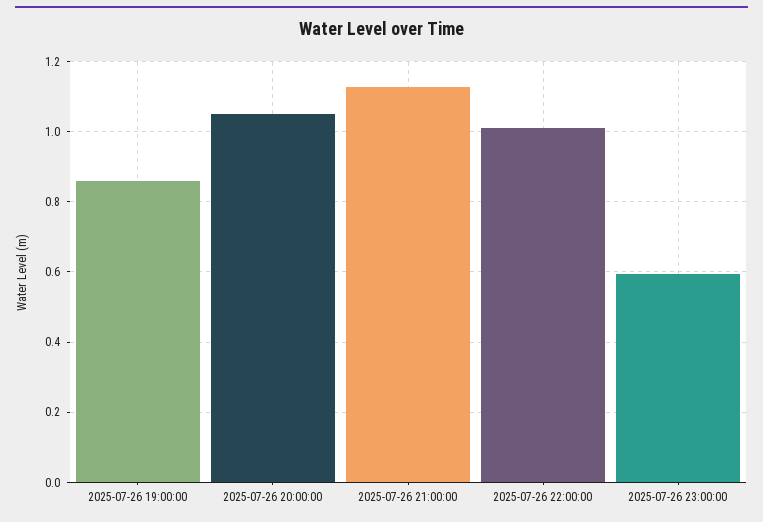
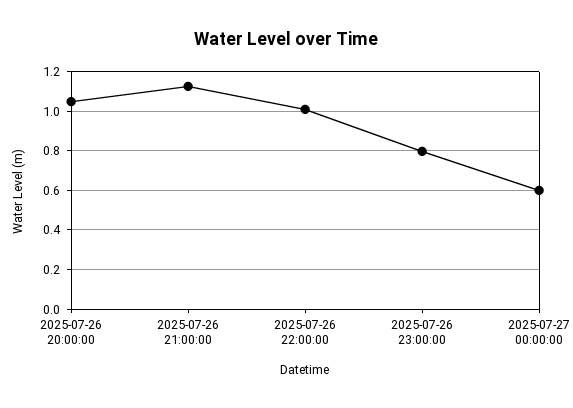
2025-07-26 19:00:00: 0.86 -> none
2025-07-26 23:00:00: 0.6 -> 0.8
2025-07-27 00:00:00: none -> 0.6

